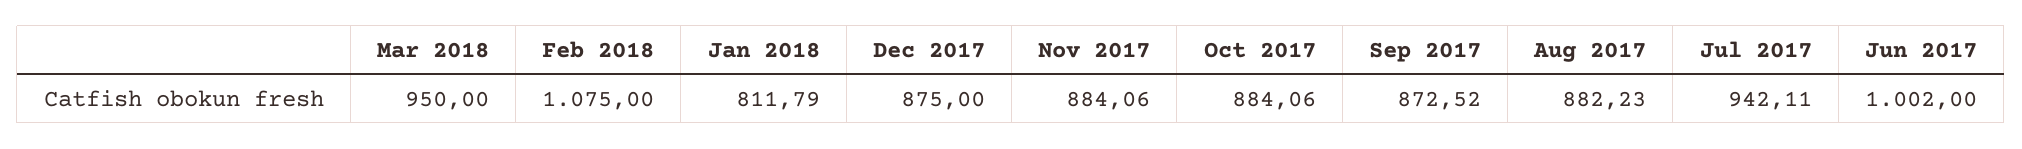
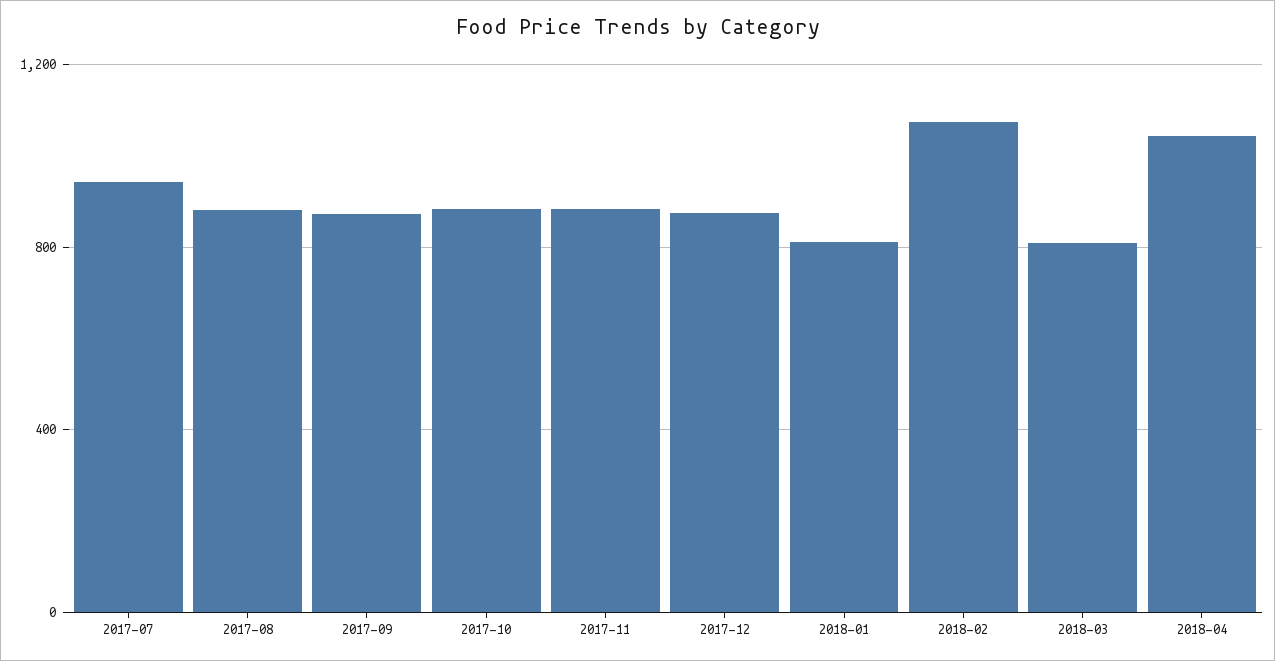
Mar 2018: 950 -> 800
Jun 2017: 1002 -> none
2018-04: none -> 1050

